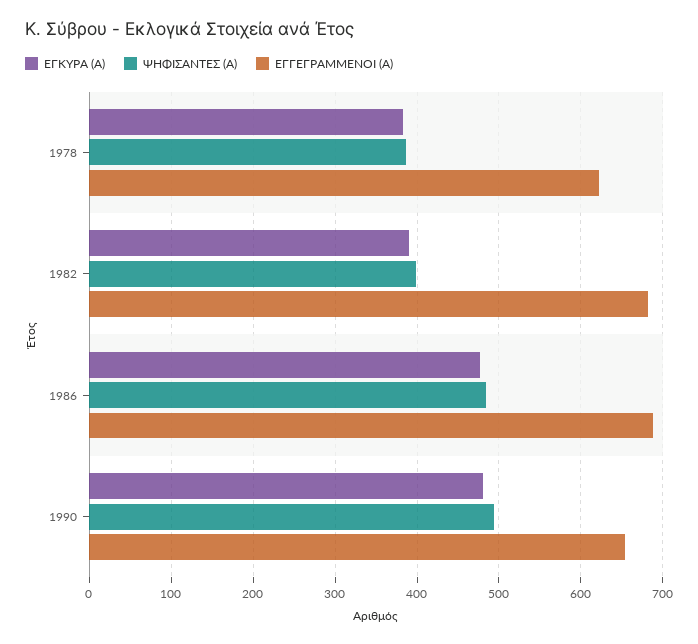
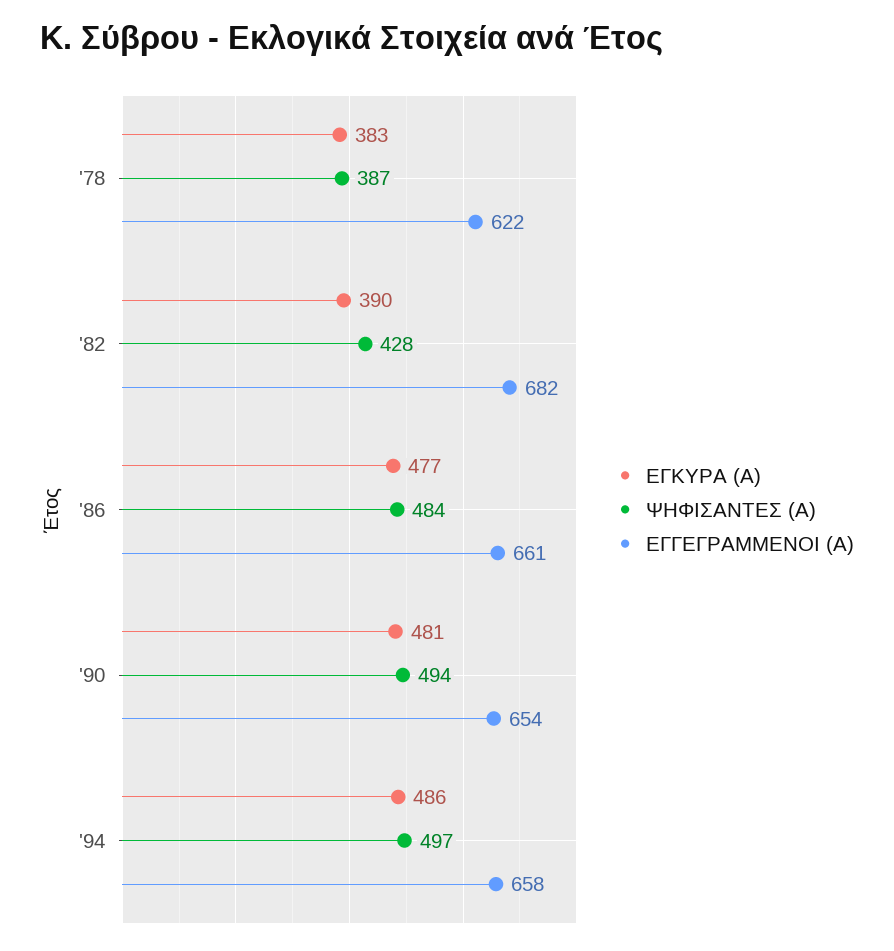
ΨΗΦΙΣΑΝΤΕΣ (Α), 1982: 400 -> 428
ΕΓΓΕΓΡΑΜΜΕΝΟΙ (Α), 1986: 690 -> 661
ΕΓΚΥΡΑ (Α), '94: none -> 486
ΨΗΦΙΣΑΝΤΕΣ (Α), '94: none -> 497
ΕΓΓΕΓΡΑΜΜΕΝΟΙ (Α), '94: none -> 658

